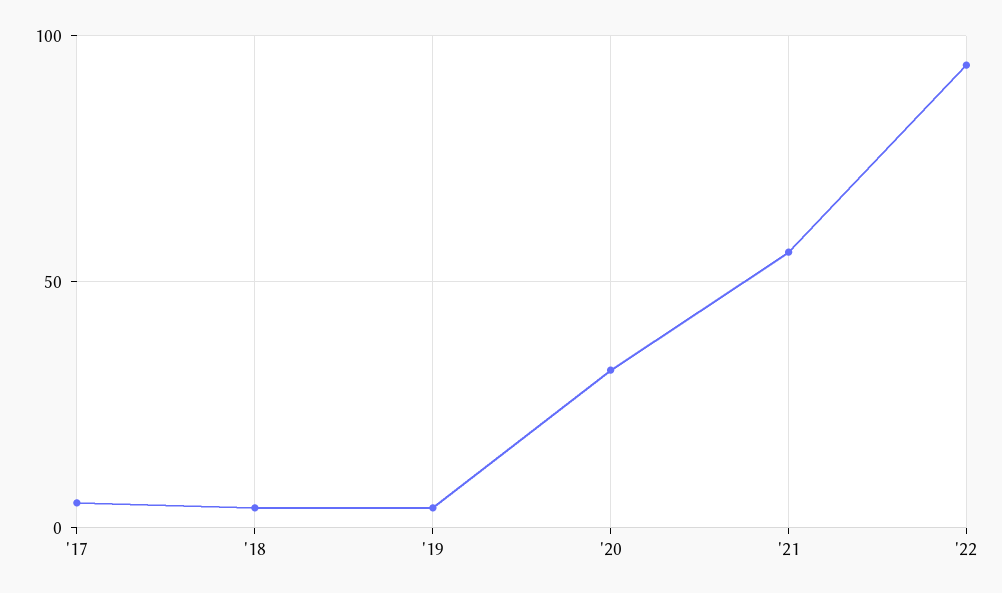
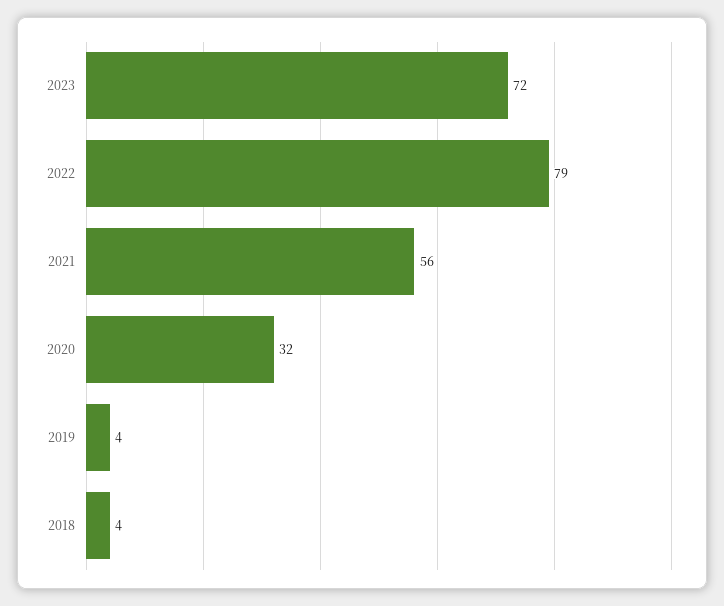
'17: 5 -> none
'22: 95 -> 79
2023: none -> 72

